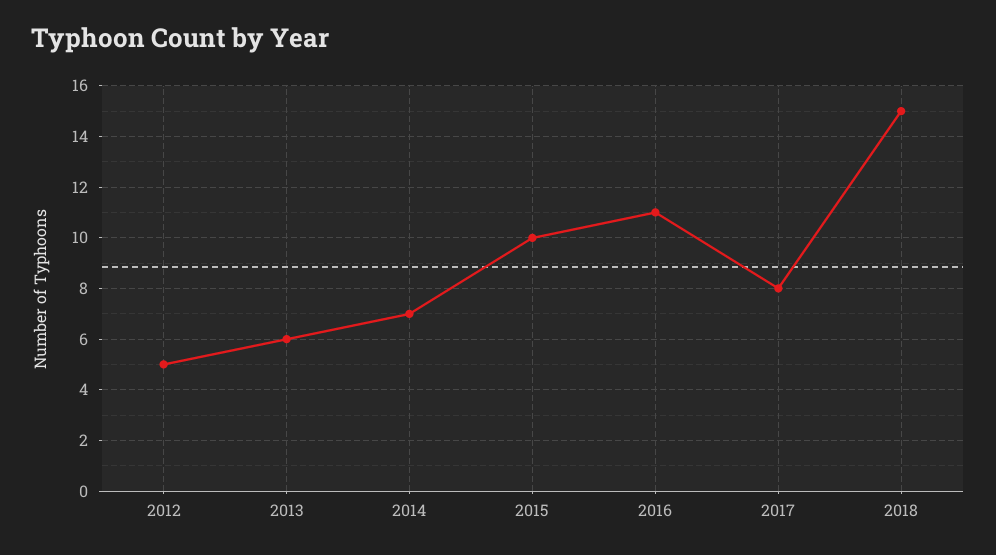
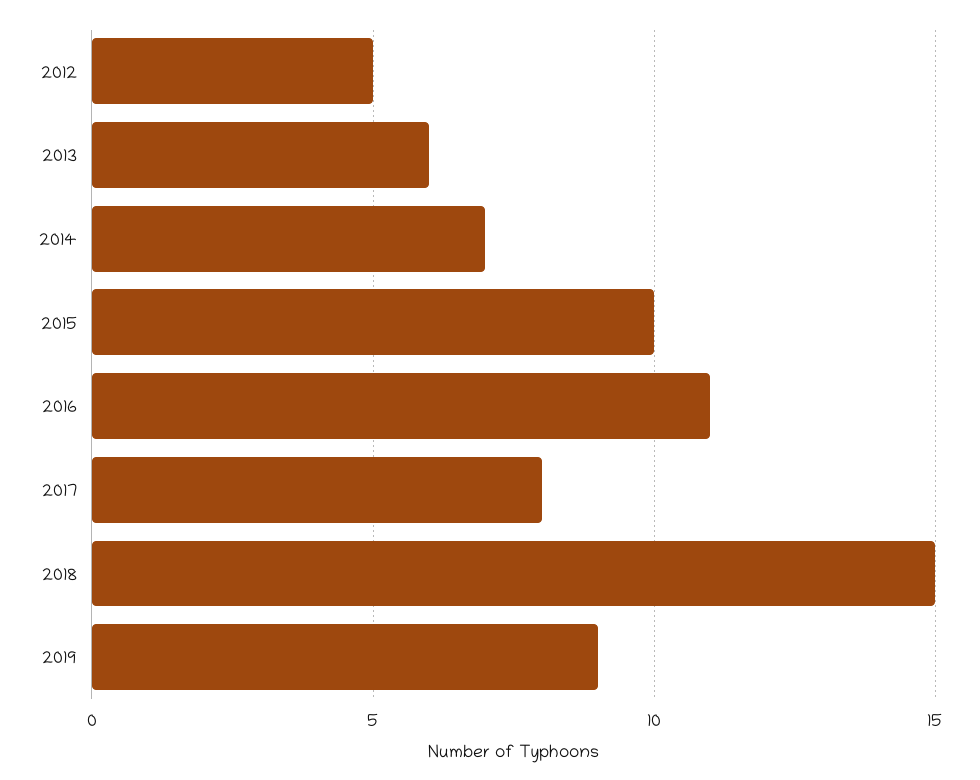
2019: none -> 9

